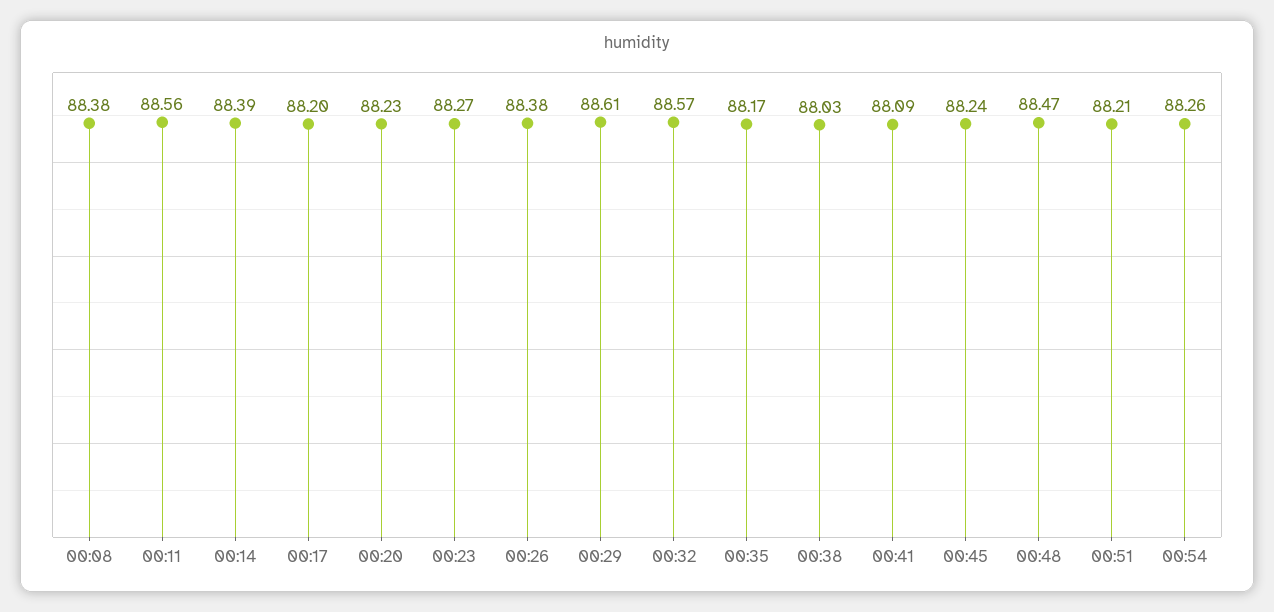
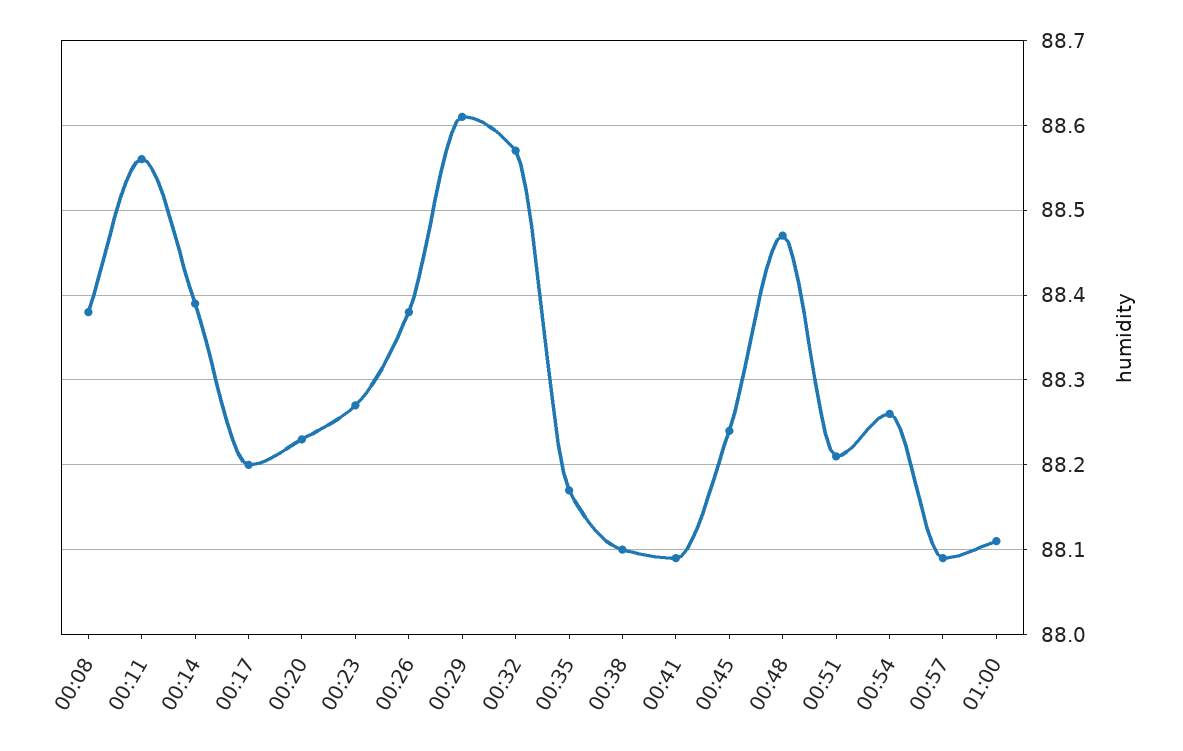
00:38: 88.03 -> 88.1
00:57: none -> 88.09
01:00: none -> 88.11

